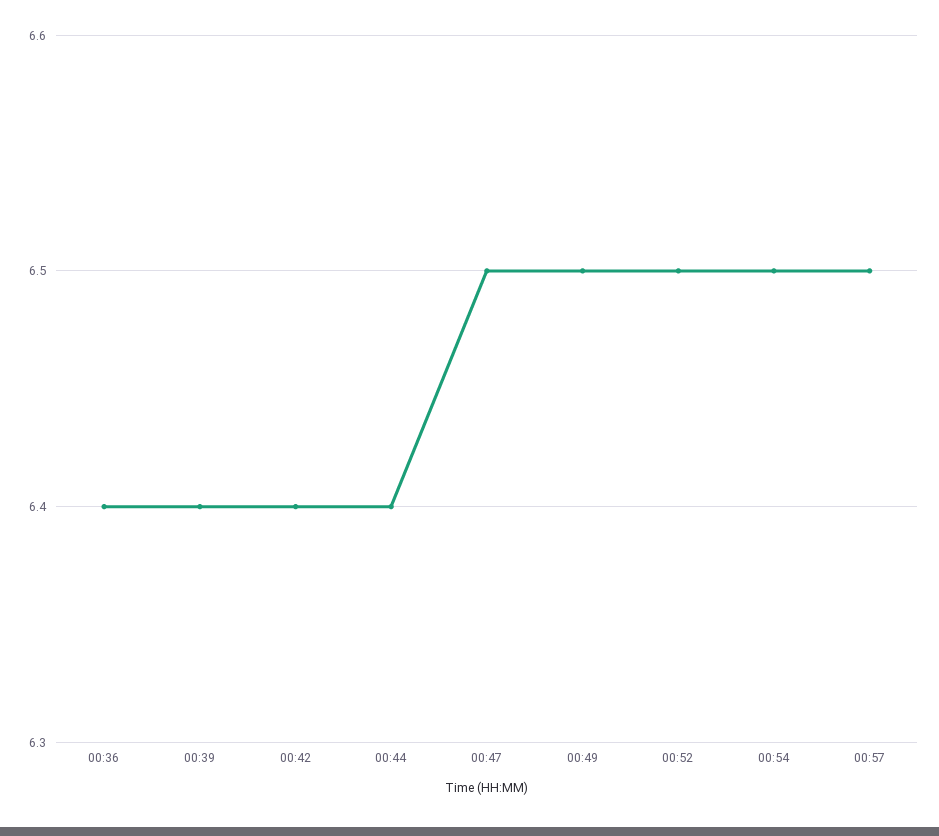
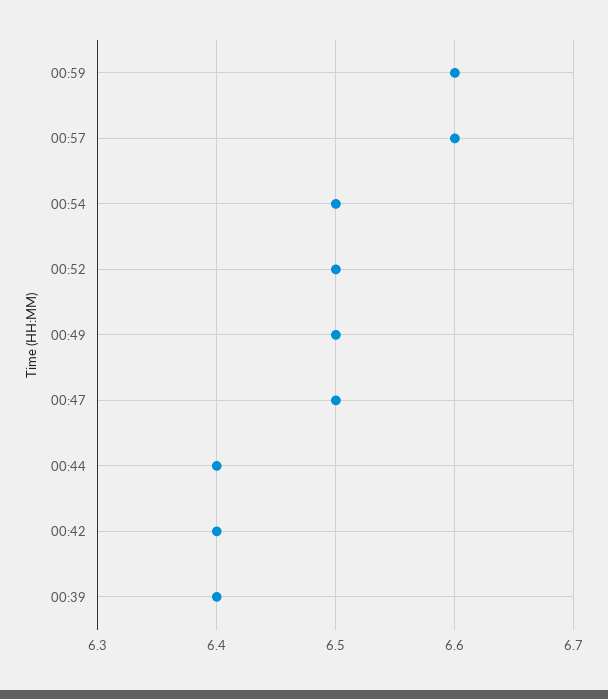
00:36: 6.4 -> none
00:57: 6.5 -> 6.6
00:59: none -> 6.6

